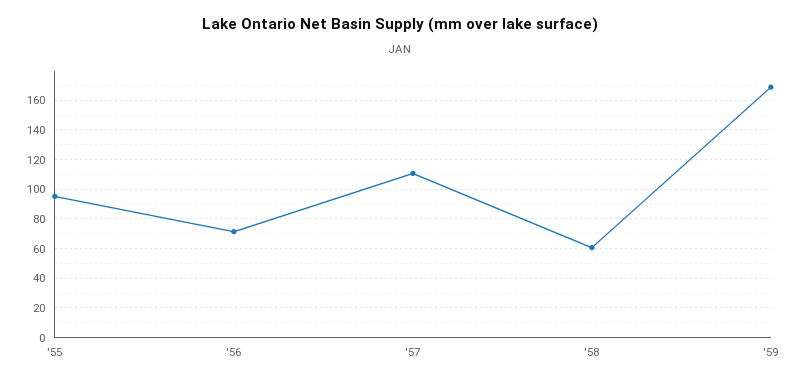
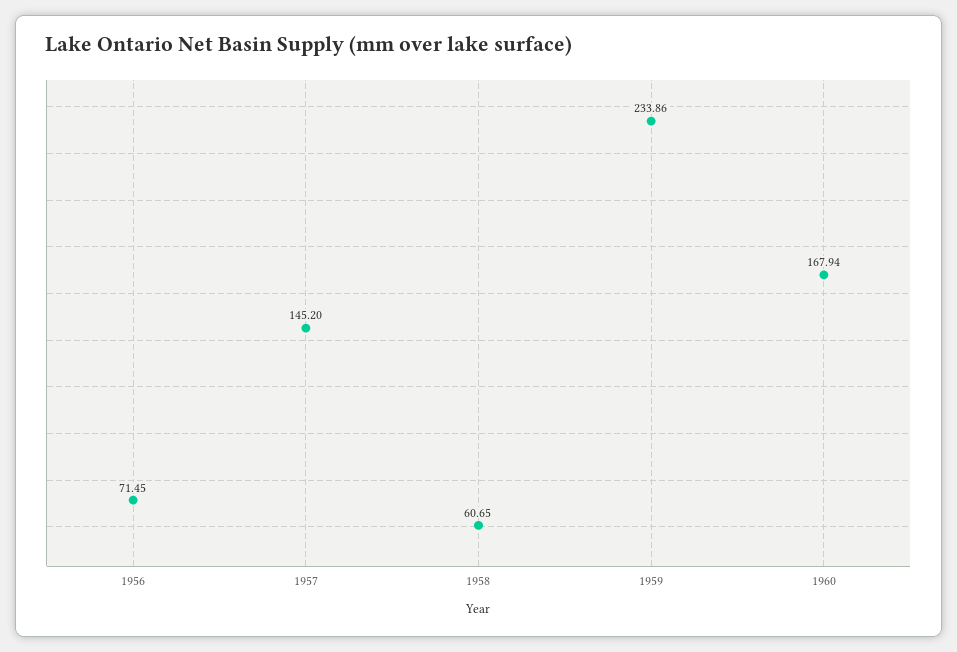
'55: 95 -> none
'57: 110 -> 145.2
'59: 170 -> 233.86
1960: none -> 167.94

